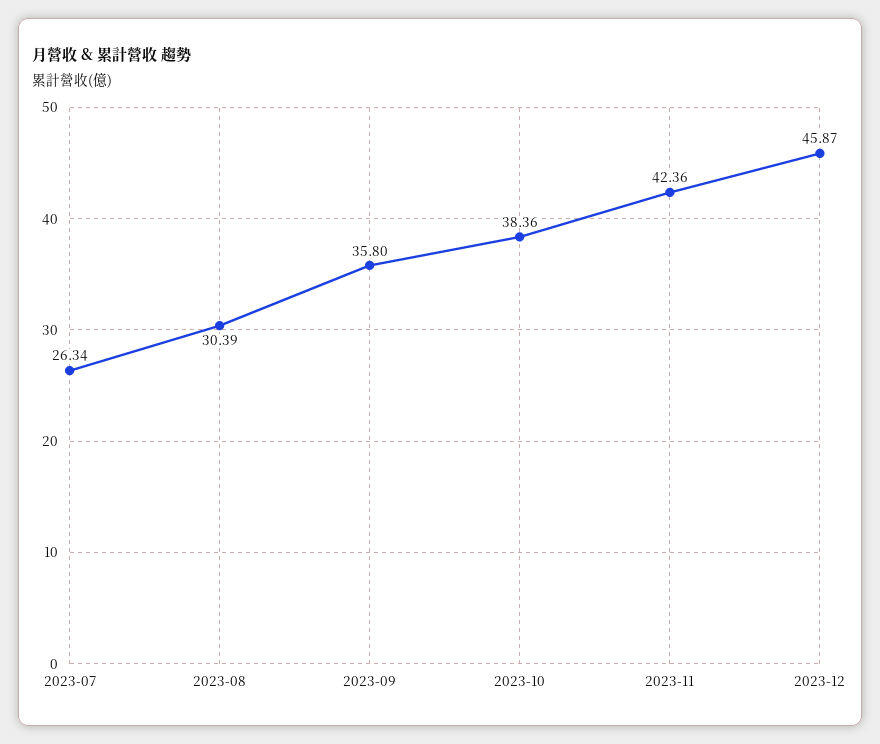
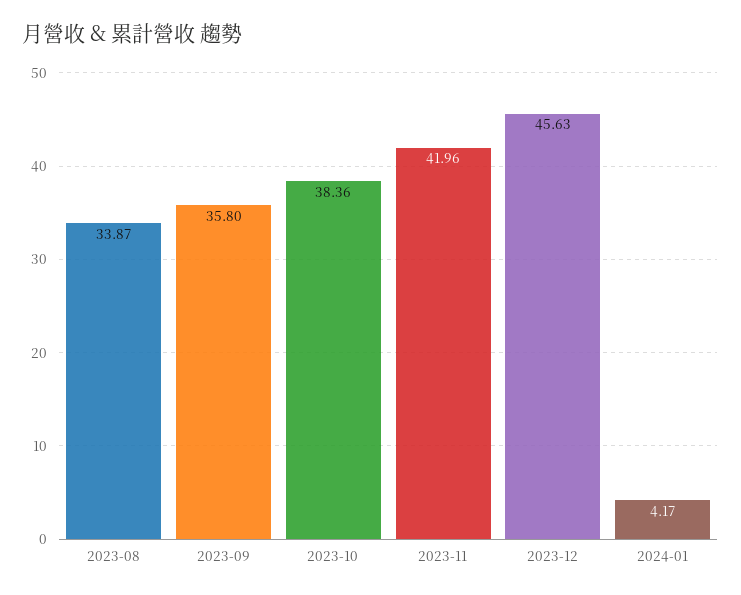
2023-07: 26.34 -> none
2023-08: 30.39 -> 33.87
2023-11: 42.36 -> 41.96
2023-12: 45.87 -> 45.63
2024-01: none -> 4.17

